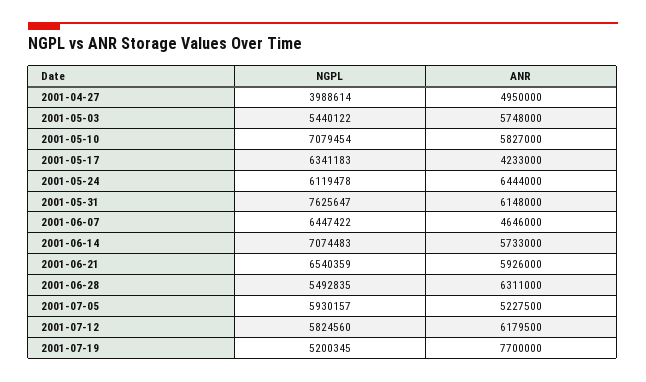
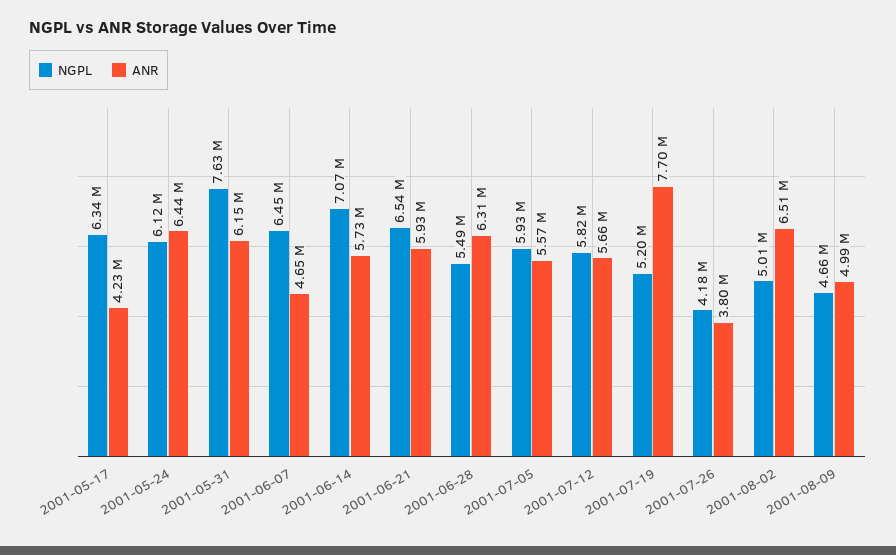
NGPL, 2001-04-27: 3988614 -> none
ANR, 2001-04-27: 4950000 -> none
NGPL, 2001-05-03: 5440122 -> none
ANR, 2001-05-03: 5748000 -> none
NGPL, 2001-05-10: 7079454 -> none
ANR, 2001-05-10: 5827000 -> none
ANR, 2001-07-05: 5227500 -> 5570000
ANR, 2001-07-12: 6179500 -> 5660000
NGPL, 2001-07-26: none -> 4180000
ANR, 2001-07-26: none -> 3800000
NGPL, 2001-08-02: none -> 5010000
ANR, 2001-08-02: none -> 6510000
NGPL, 2001-08-09: none -> 4660000
ANR, 2001-08-09: none -> 4990000

